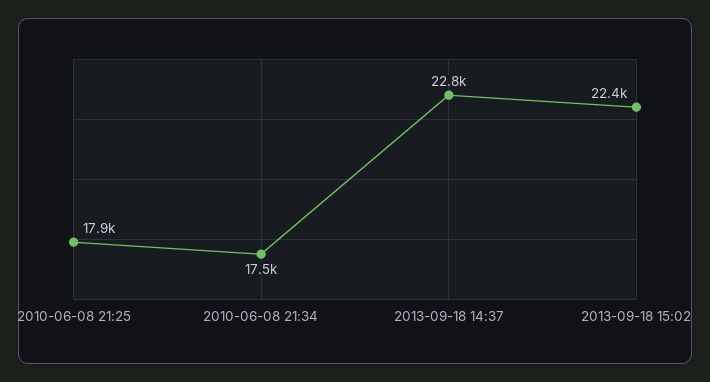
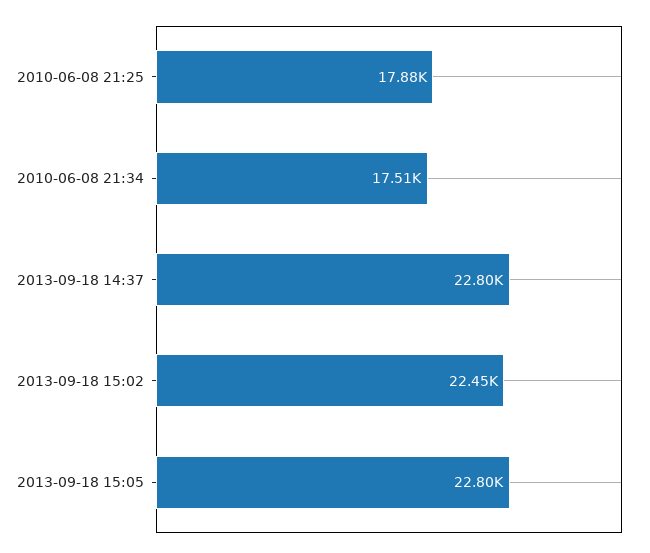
2013-09-18 15:05: none -> 22800

